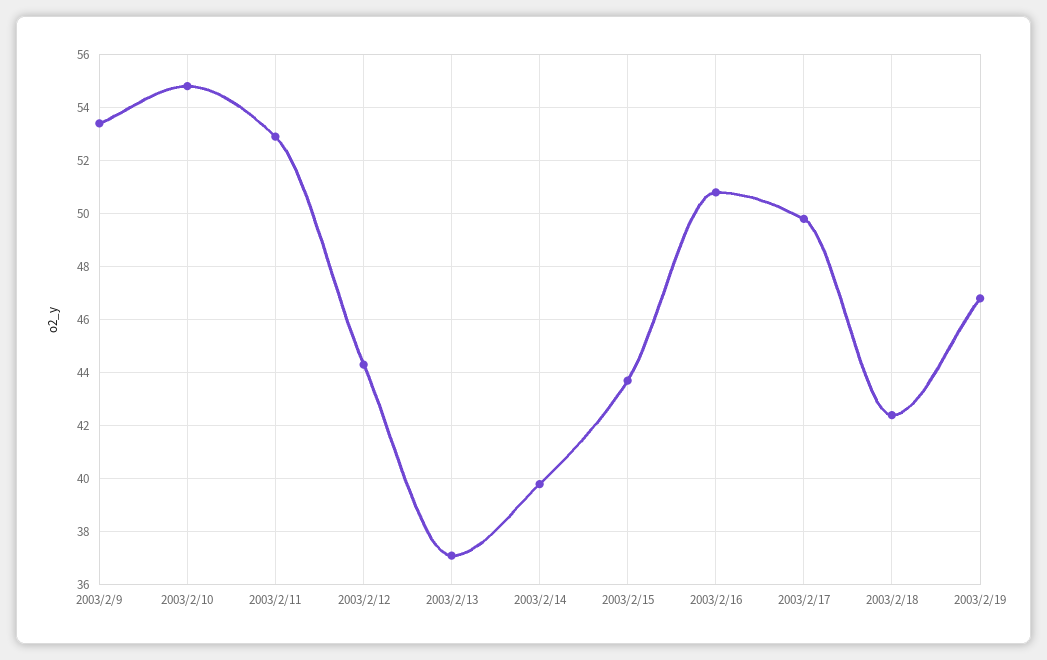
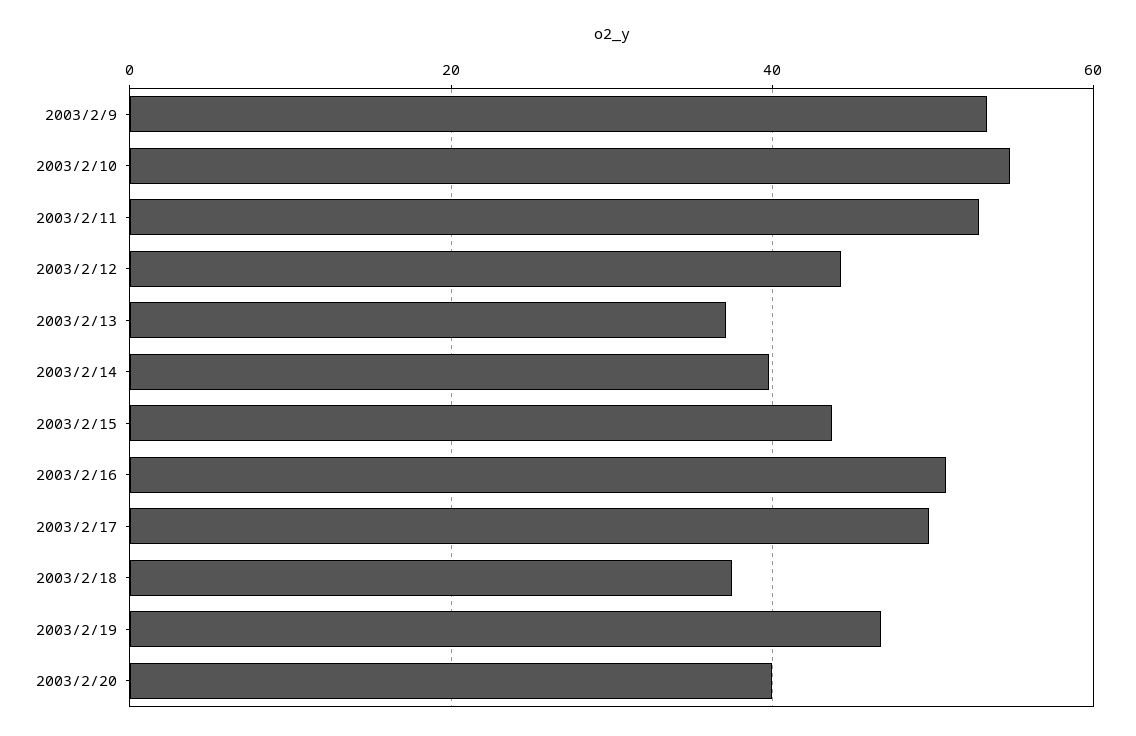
2003/2/18: 42.5 -> 38
2003/2/20: none -> 40

